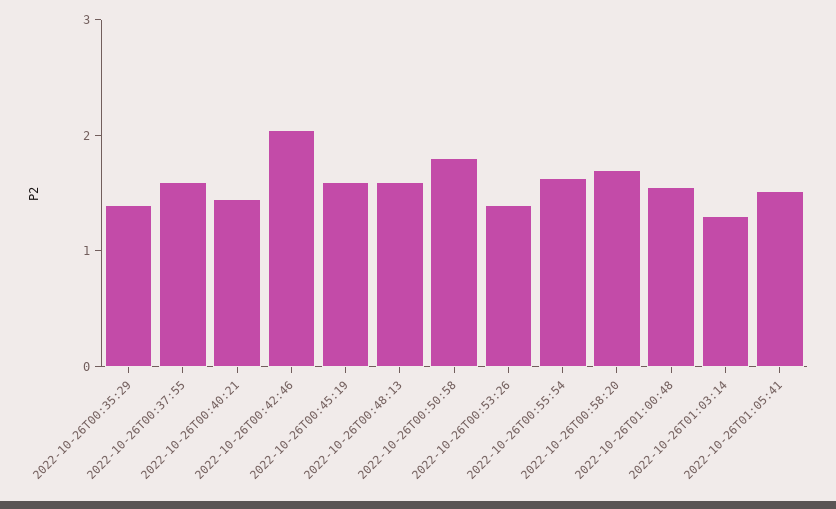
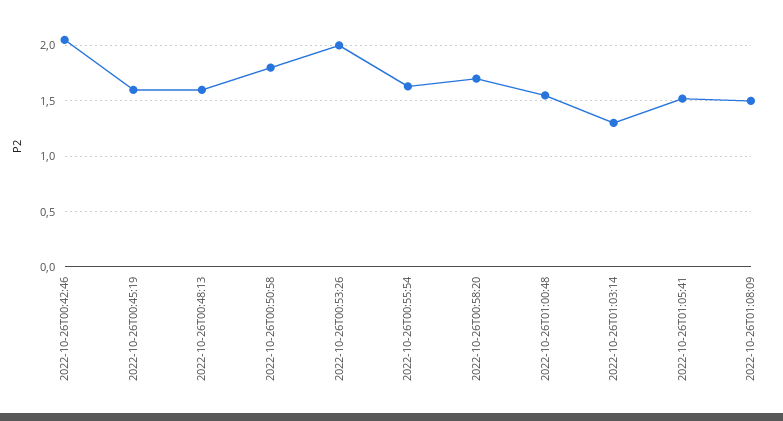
2022-10-26T00:35:29: 1.4 -> none
2022-10-26T00:37:55: 1.6 -> none
2022-10-26T00:40:21: 1.4 -> none
2022-10-26T00:53:26: 1.4 -> 2
2022-10-26T01:08:09: none -> 1.5

